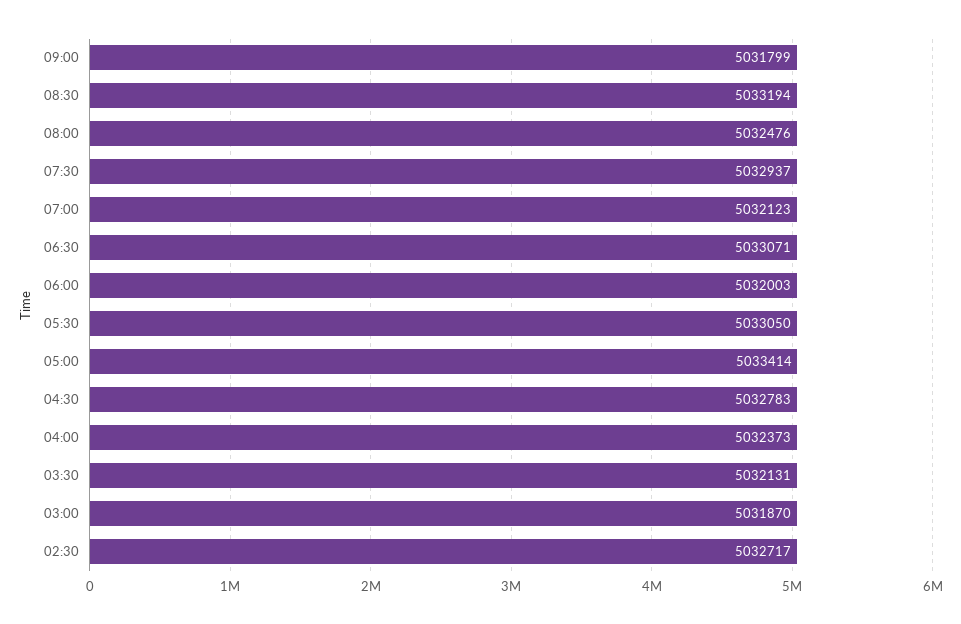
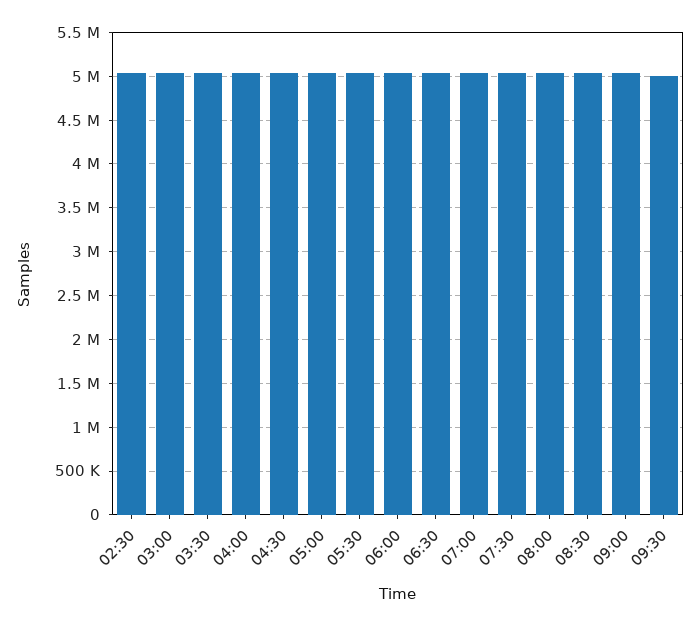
09:30: none -> 5000000

